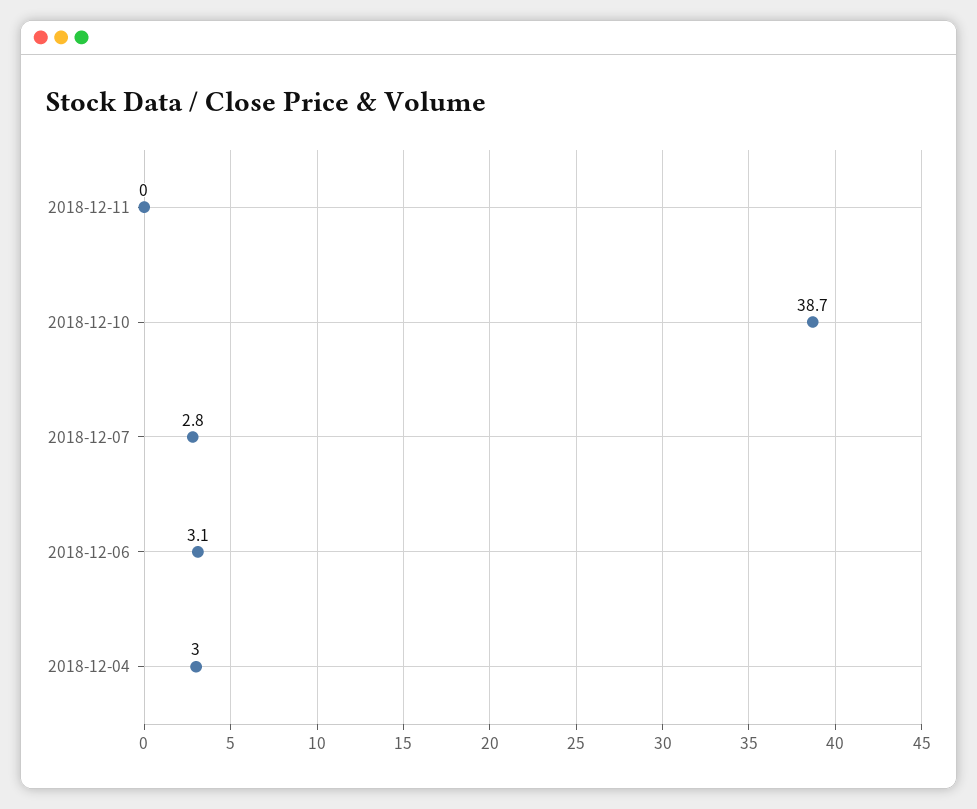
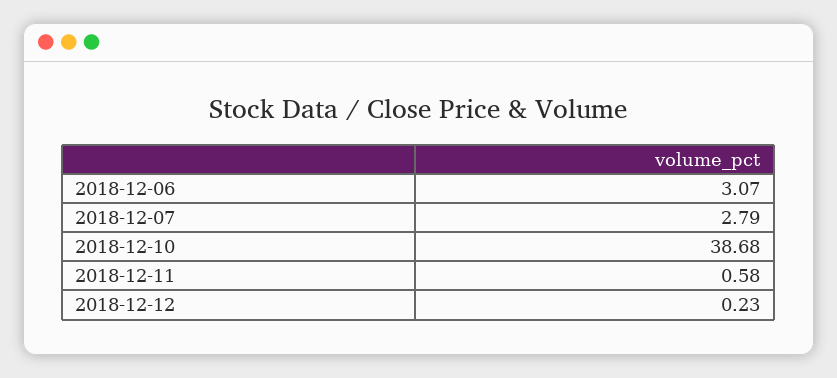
2018-12-11: 0 -> 0.58
2018-12-04: 3 -> none
2018-12-12: none -> 0.23

